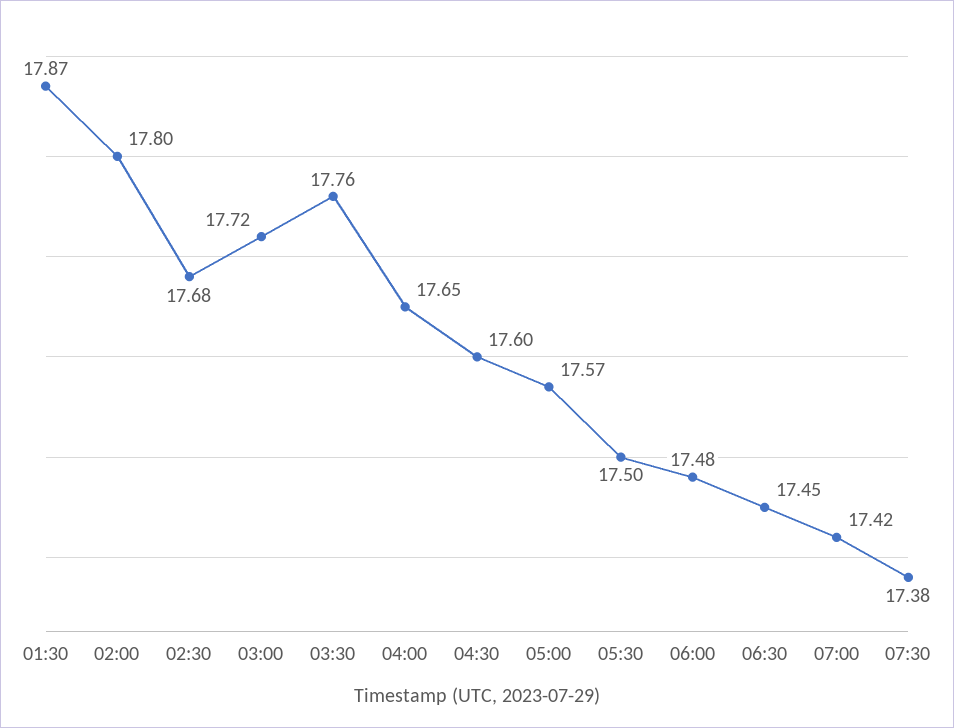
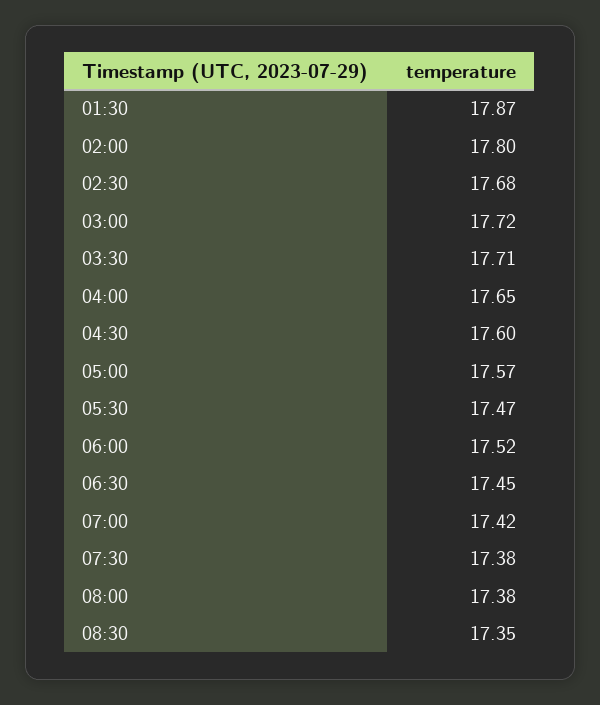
03:30: 17.76 -> 17.71
05:30: 17.5 -> 17.47
06:00: 17.48 -> 17.52
08:00: none -> 17.38
08:30: none -> 17.35

